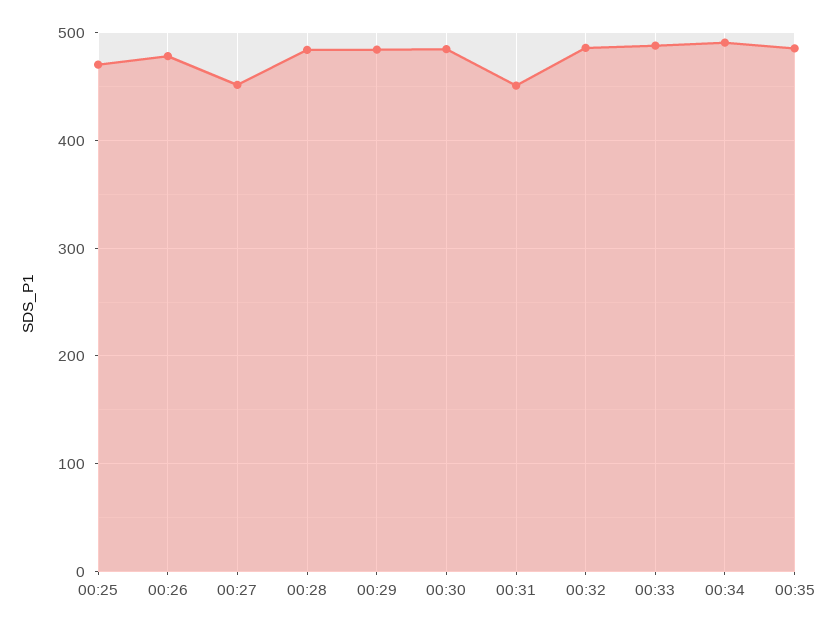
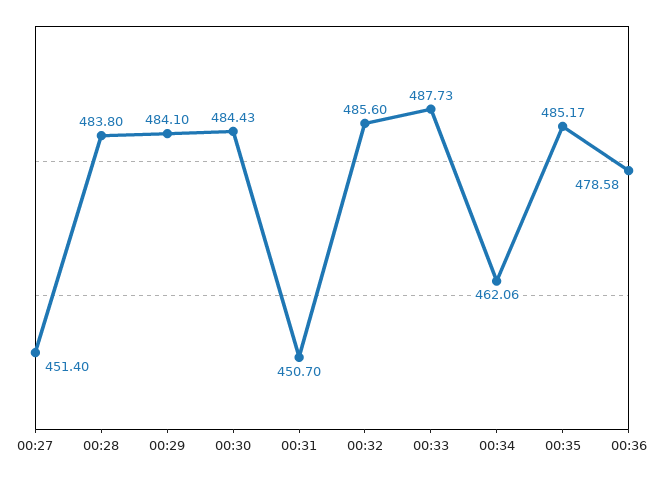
00:25: 470 -> none
00:26: 480 -> none
00:34: 490 -> 462.06
00:36: none -> 478.58

